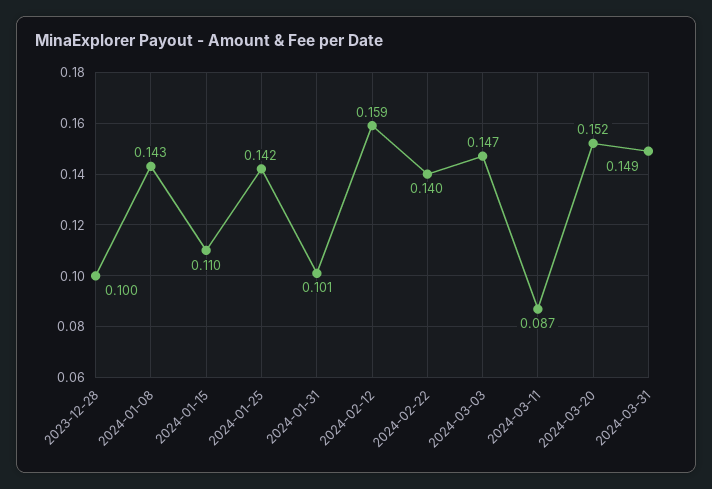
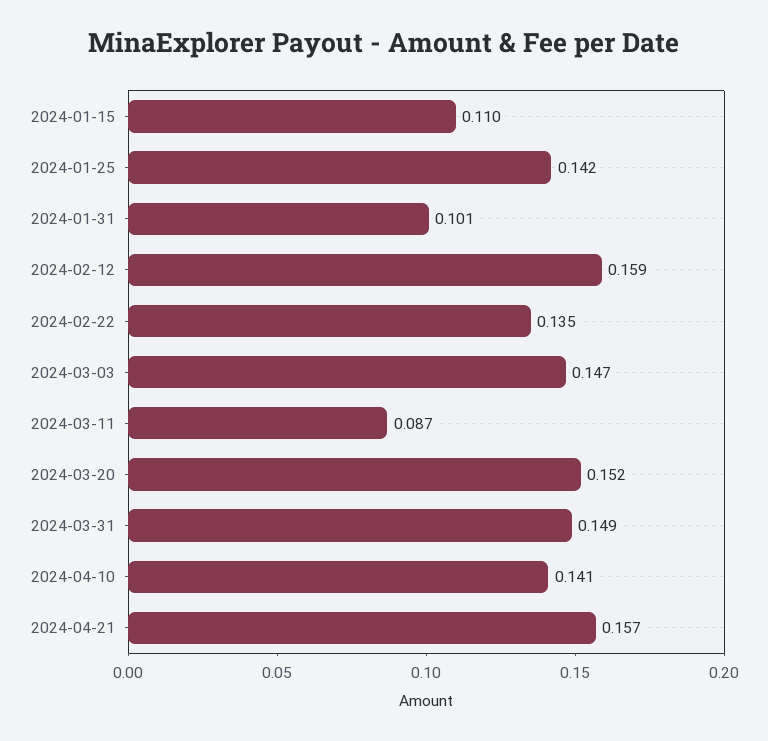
2023-12-28: 0.1 -> none
2024-01-08: 0.143 -> none
2024-02-22: 0.14 -> 0.135
2024-04-10: none -> 0.141
2024-04-21: none -> 0.157

